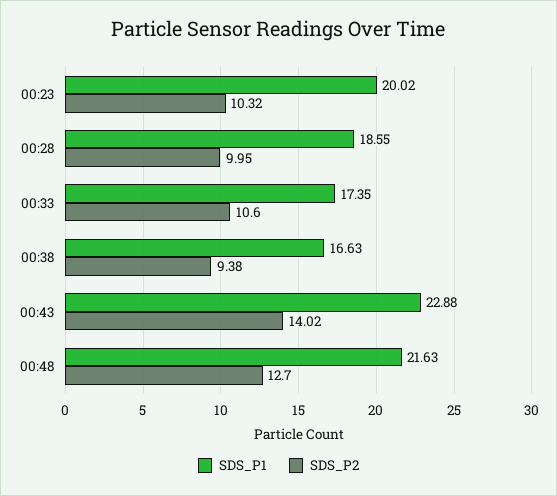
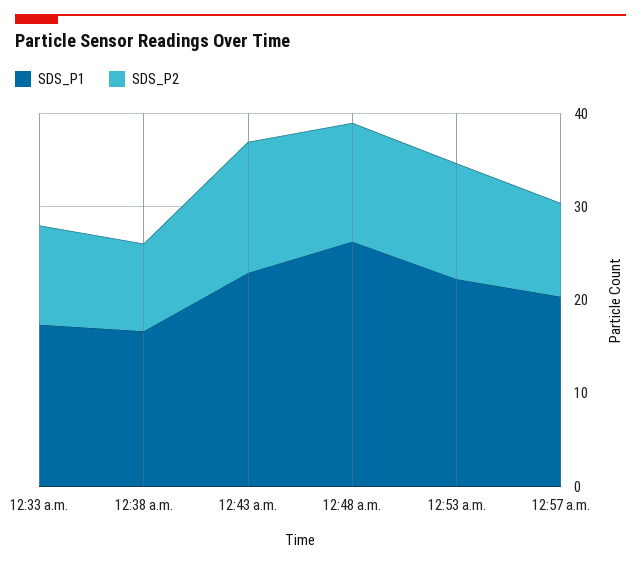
SDS_P1, 00:23: 20.02 -> none
SDS_P2, 00:23: 10.32 -> none
SDS_P1, 00:28: 18.55 -> none
SDS_P2, 00:28: 9.95 -> none
SDS_P1, 00:48: 21.63 -> 26
SDS_P1, 12:53 a.m.: none -> 22
SDS_P2, 12:53 a.m.: none -> 12
SDS_P1, 12:57 a.m.: none -> 20
SDS_P2, 12:57 a.m.: none -> 10

